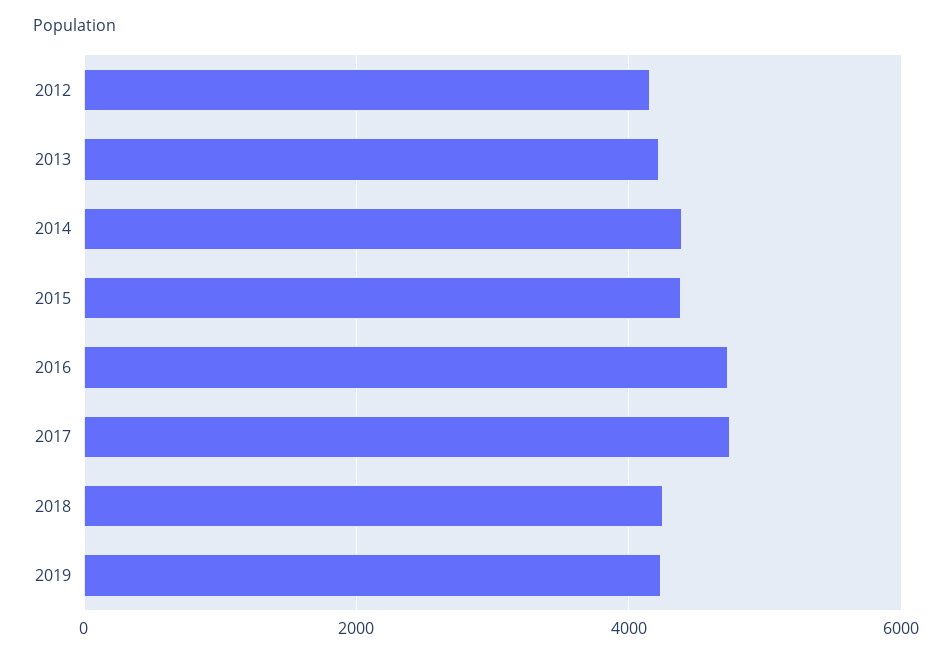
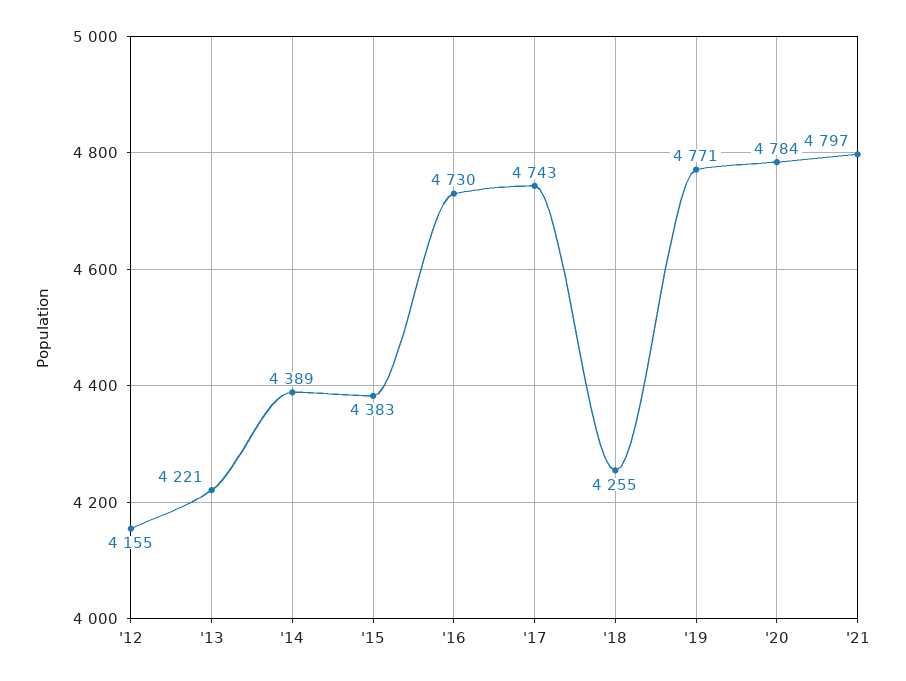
2019: 4200 -> 4771
'20: none -> 4784
'21: none -> 4797

